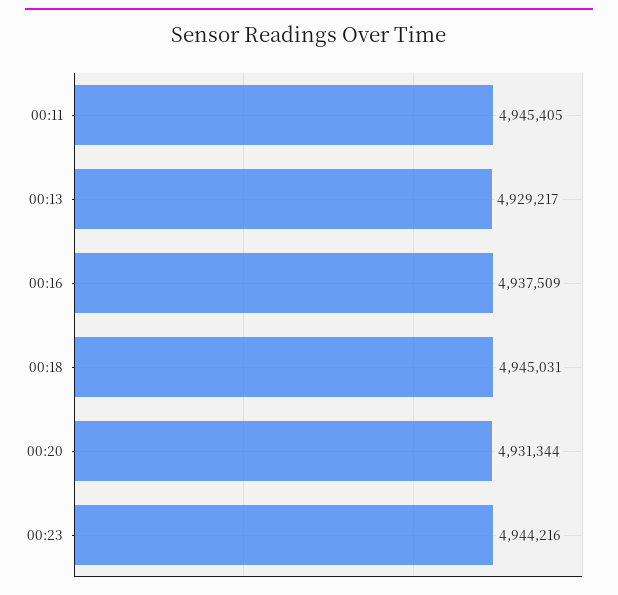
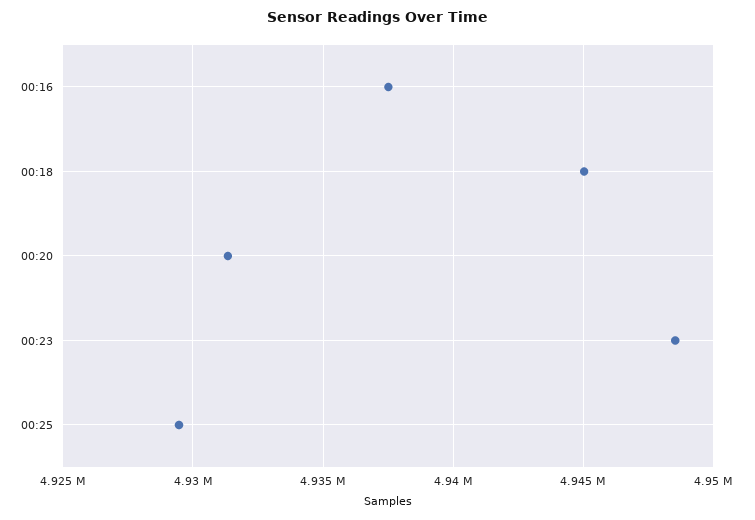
00:11: 4945405 -> none
00:13: 4929217 -> none
00:23: 4944216 -> 4948500
00:25: none -> 4929500

